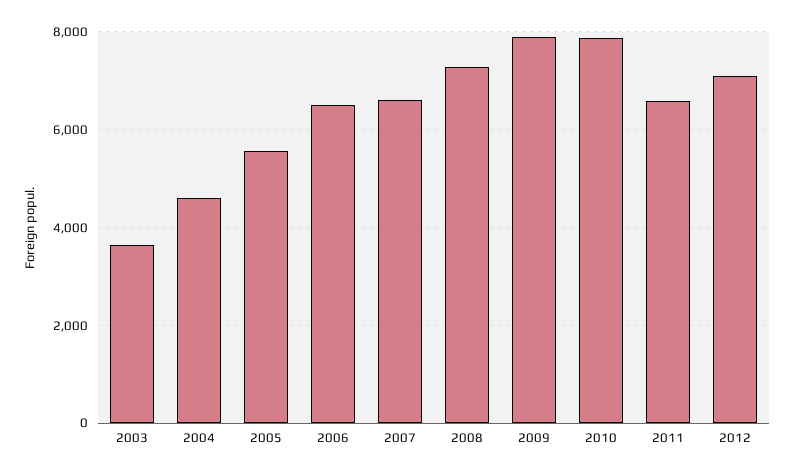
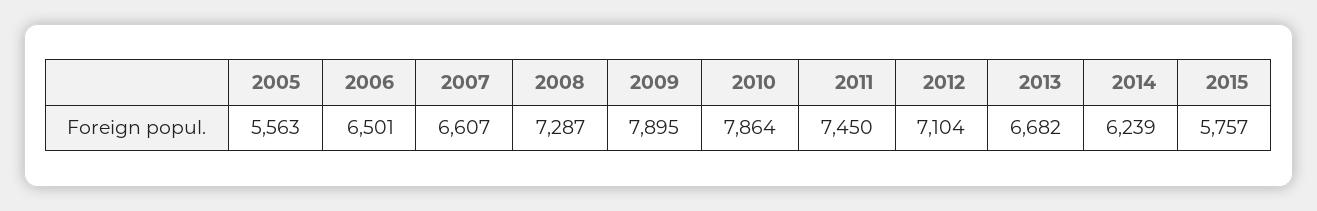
2003: 3600 -> none
2004: 4600 -> none
2011: 6600 -> 7450
2013: none -> 6682
2014: none -> 6239
2015: none -> 5757

